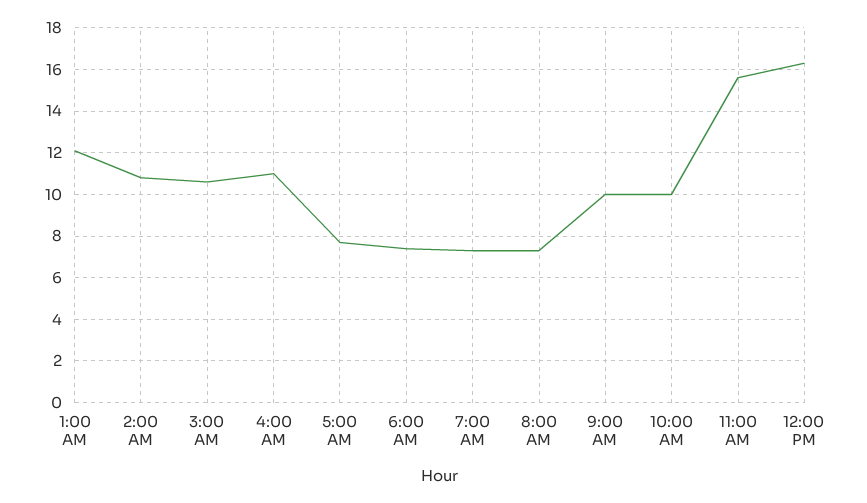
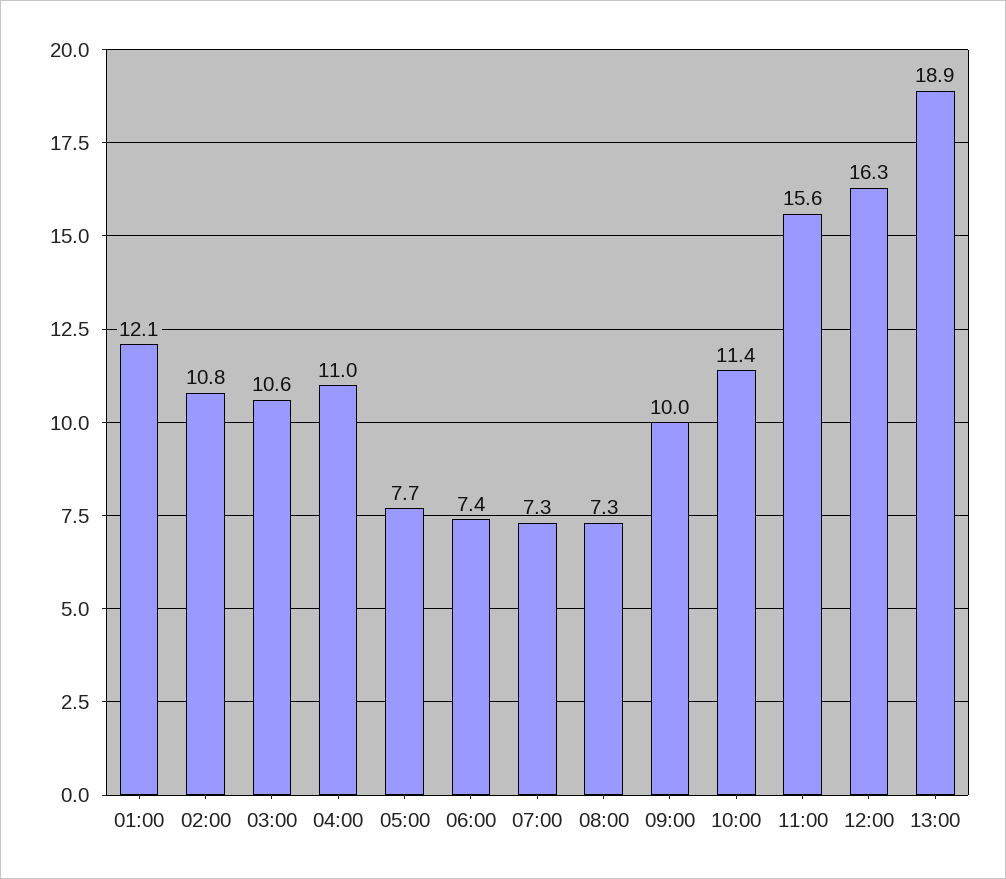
10:00 AM: 10 -> 11.4
13:00: none -> 18.9

